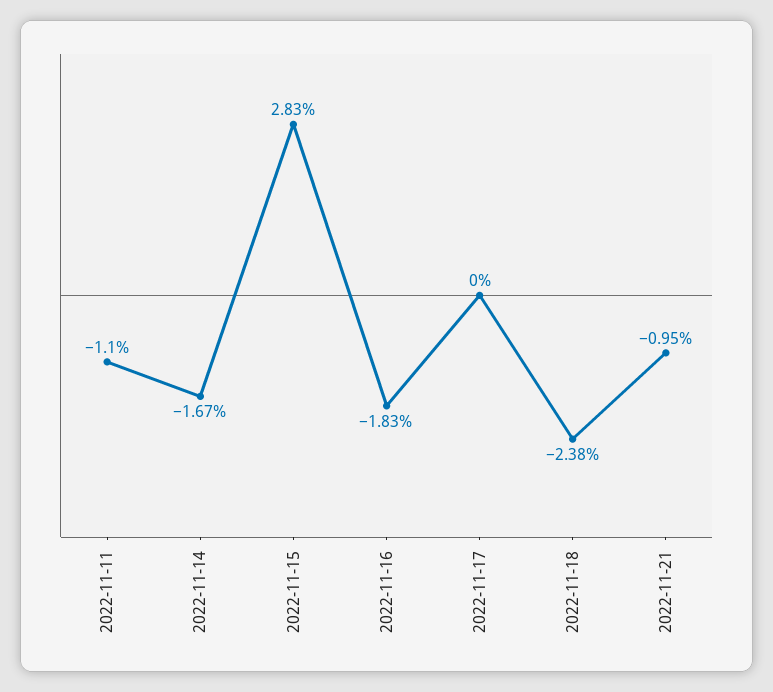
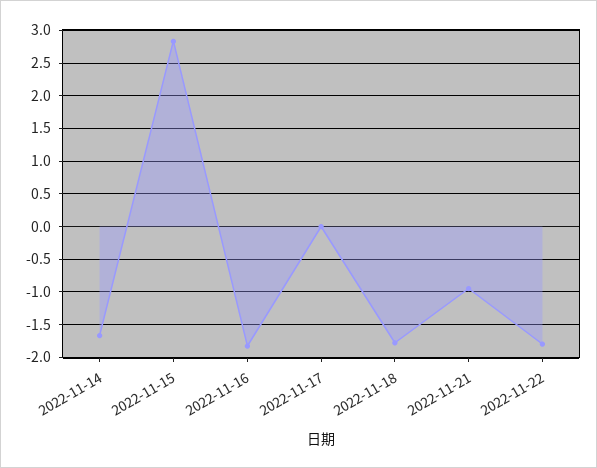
2022-11-11: -1.1 -> none
2022-11-18: -2.38 -> -1.8
2022-11-22: none -> -1.8

